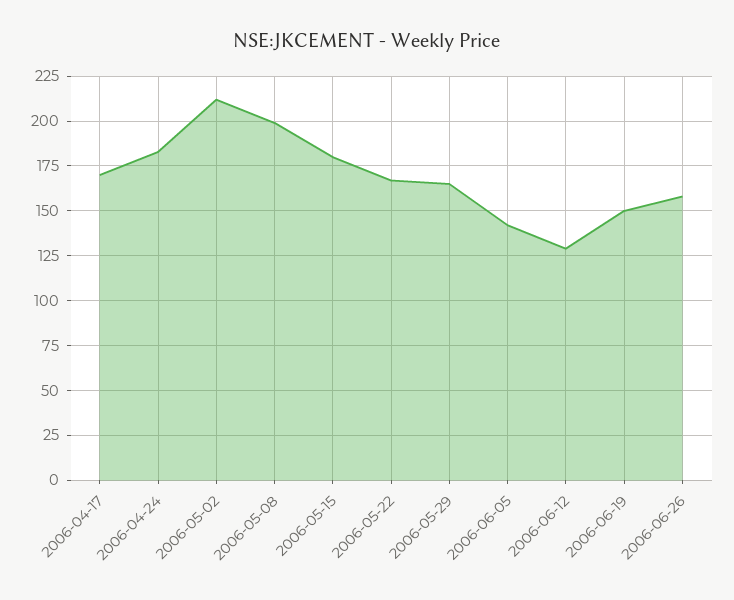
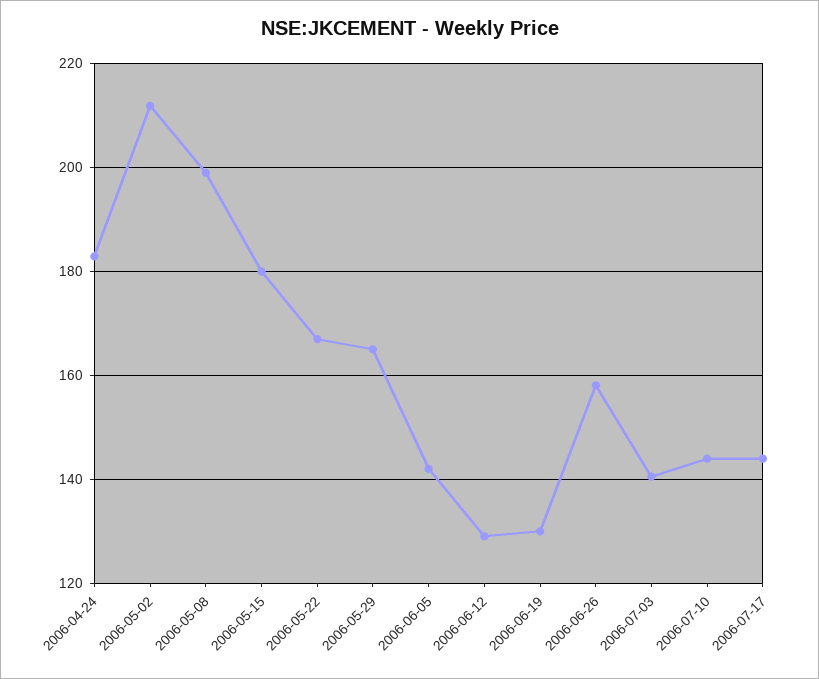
2006-04-17: 170 -> none
2006-06-19: 150 -> 130
2006-07-03: none -> 140
2006-07-10: none -> 144
2006-07-17: none -> 144

